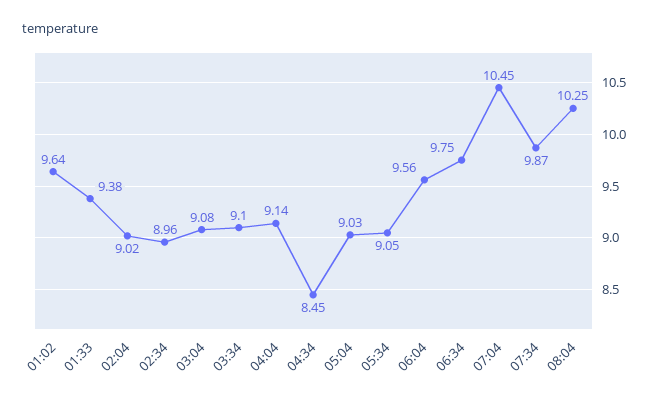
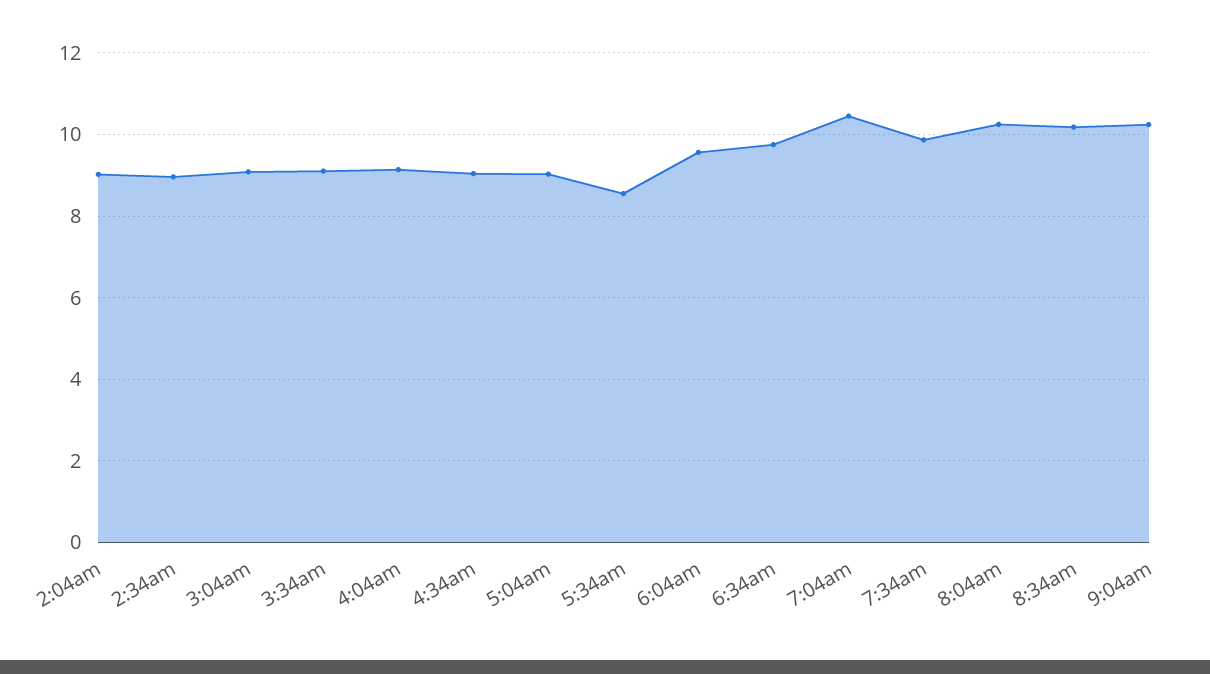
01:02: 9.64 -> none
01:33: 9.38 -> none
04:34: 8.45 -> 9
05:34: 9.05 -> 8.6
8:34am: none -> 10.2
9:04am: none -> 10.2

